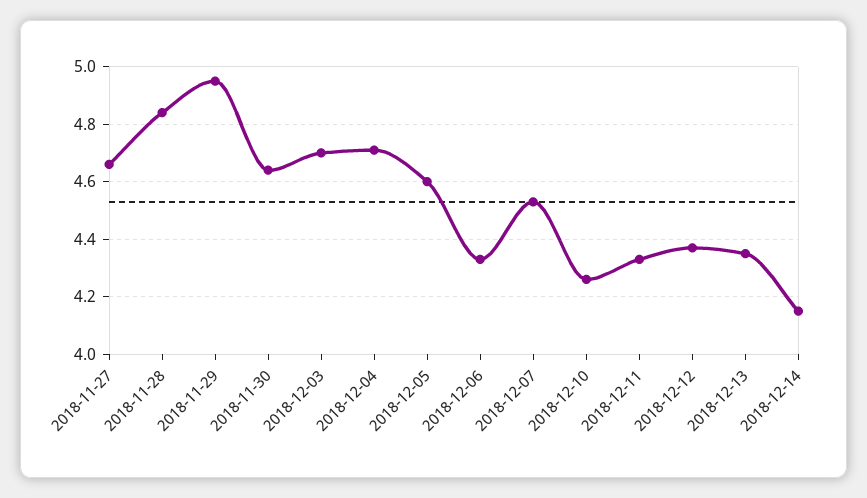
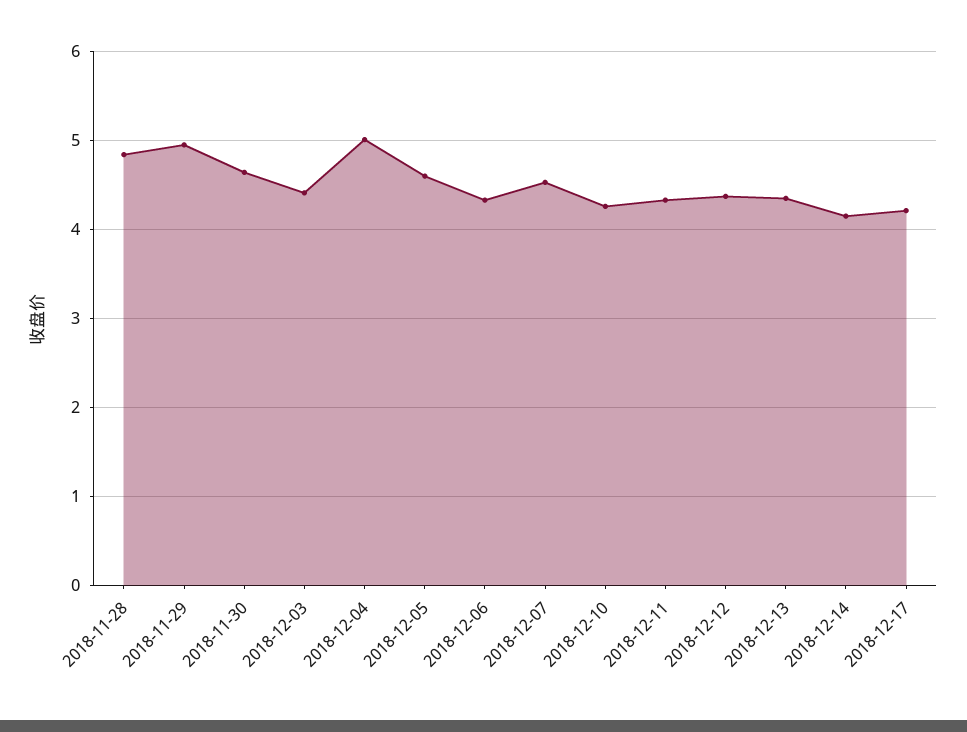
2018-11-27: 4.65 -> none
2018-12-03: 4.7 -> 4.4
2018-12-04: 4.7 -> 5
2018-12-17: none -> 4.2

